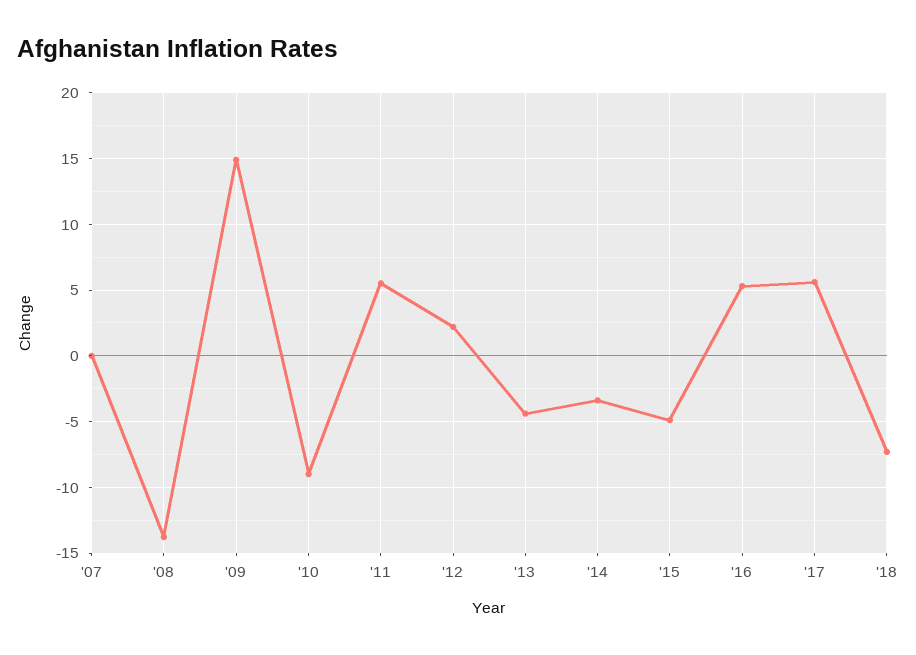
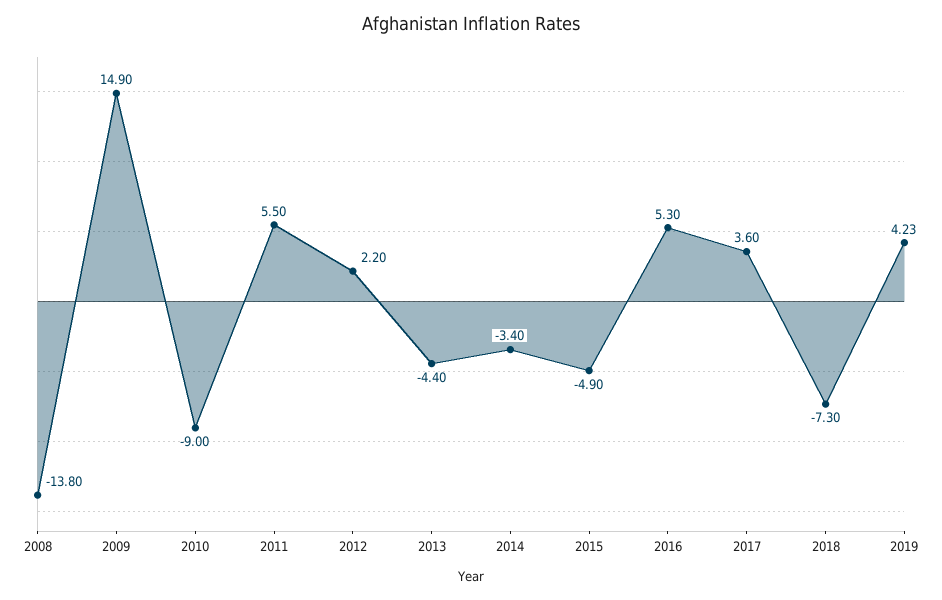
'07: 0 -> none
'17: 5.5 -> 3.6
2019: none -> 4.23

